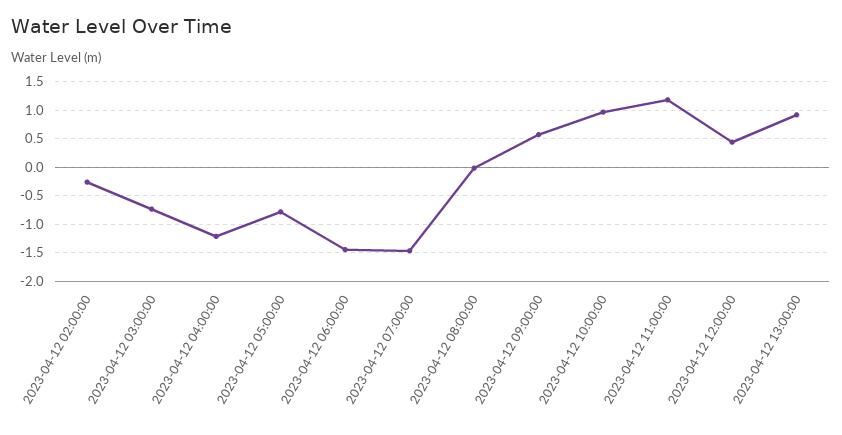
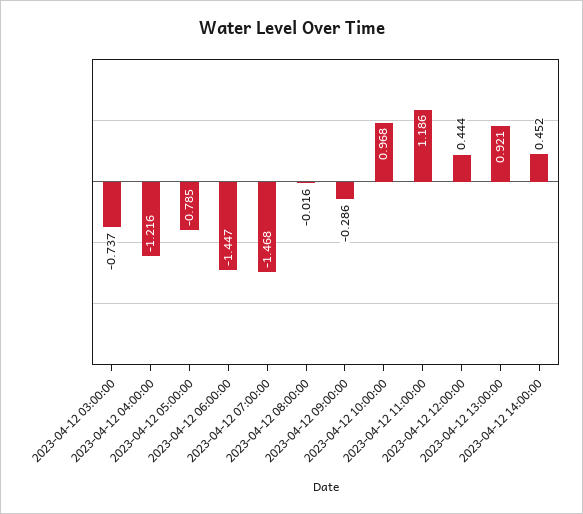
2023-04-12 02:00:00: -0.25 -> none
2023-04-12 09:00:00: 0.5 -> -0.286
2023-04-12 14:00:00: none -> 0.452

